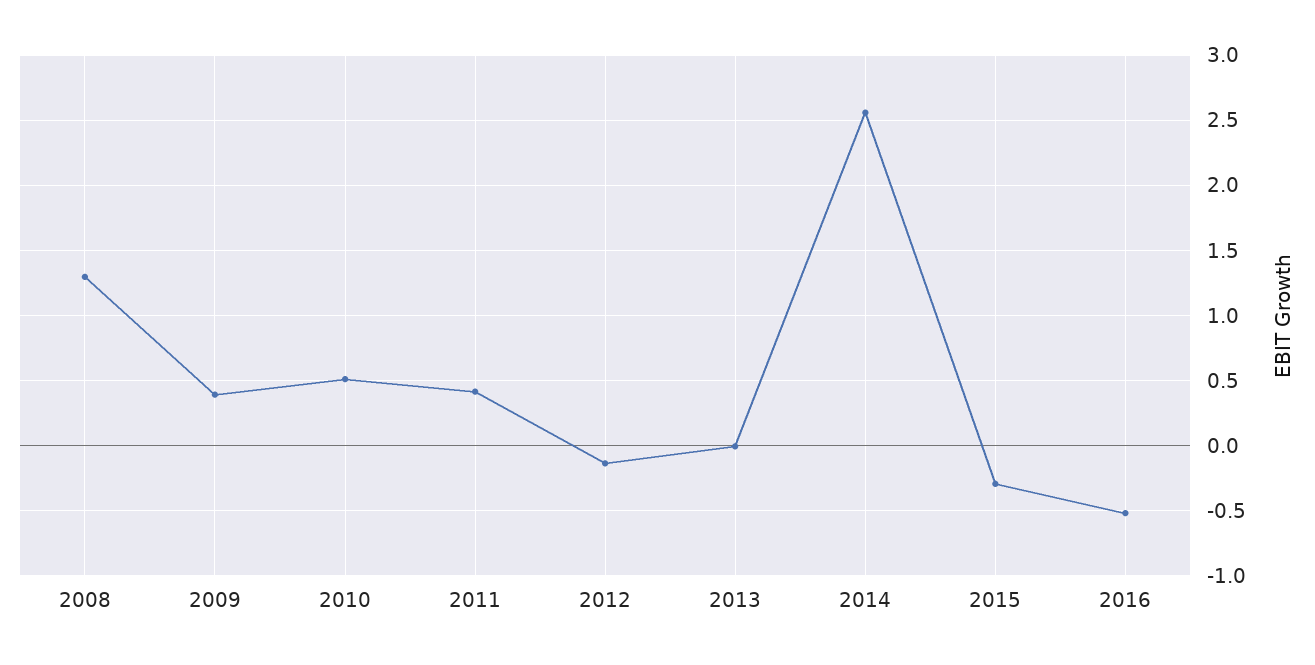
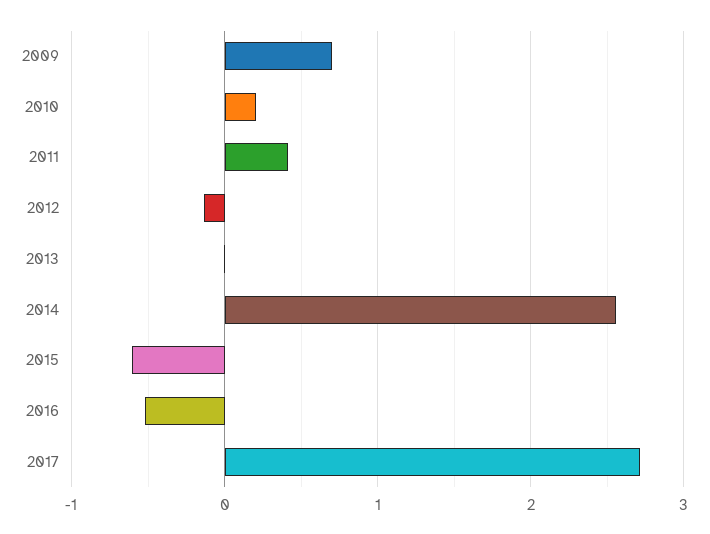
2008: 1.3 -> none
2009: 0.4 -> 0.7
2010: 0.5 -> 0.2
2015: -0.3 -> -0.6
2017: none -> 2.7

